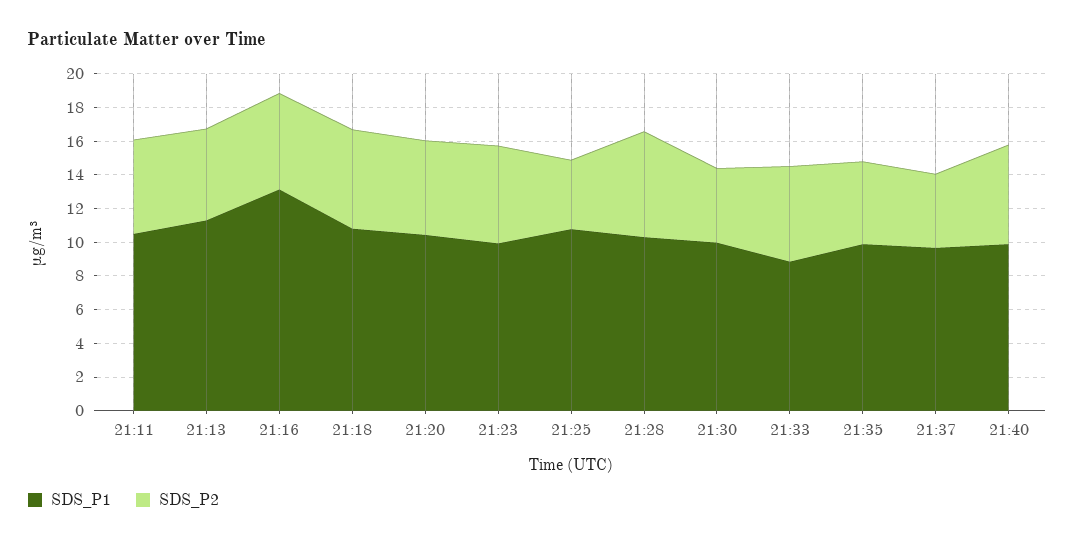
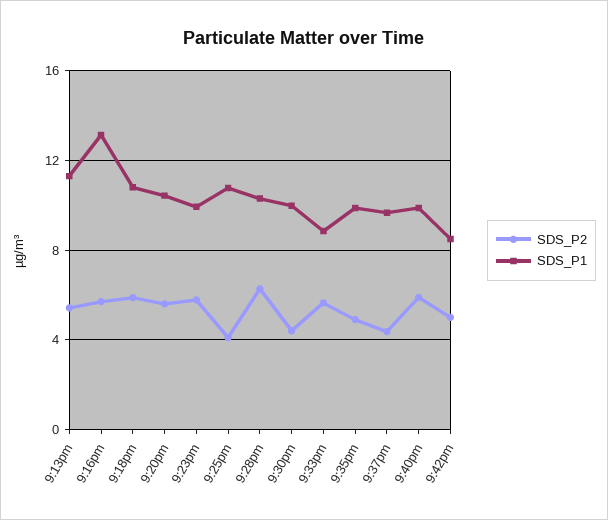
SDS_P1, 21:11: 10.5 -> none
SDS_P2, 21:11: 5.5 -> none
SDS_P2, 9:42pm: none -> 5
SDS_P1, 9:42pm: none -> 8.5

